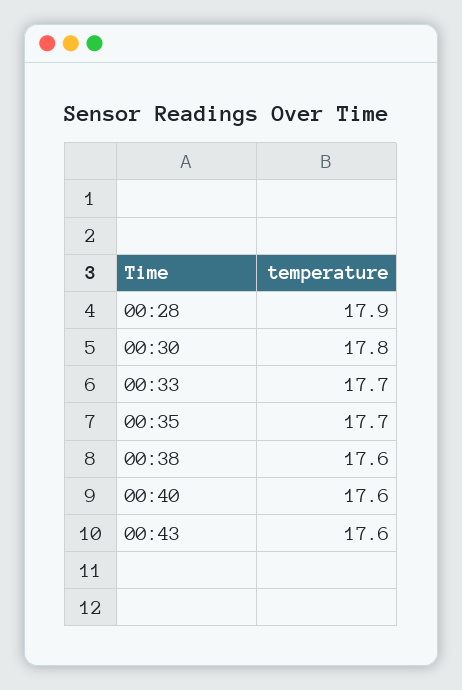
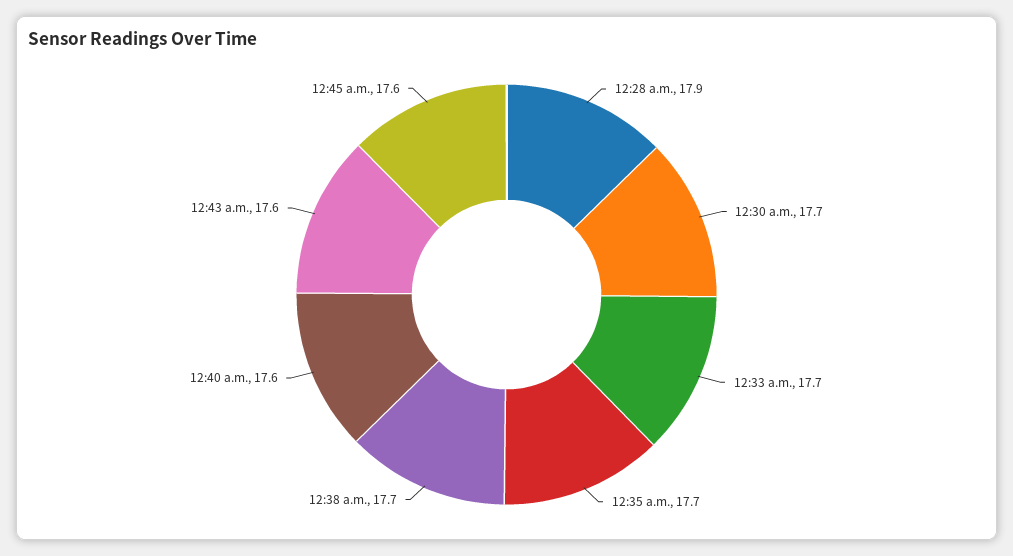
00:30: 17.8 -> 17.7
00:38: 17.6 -> 17.7
12:45 a.m.: none -> 17.6

